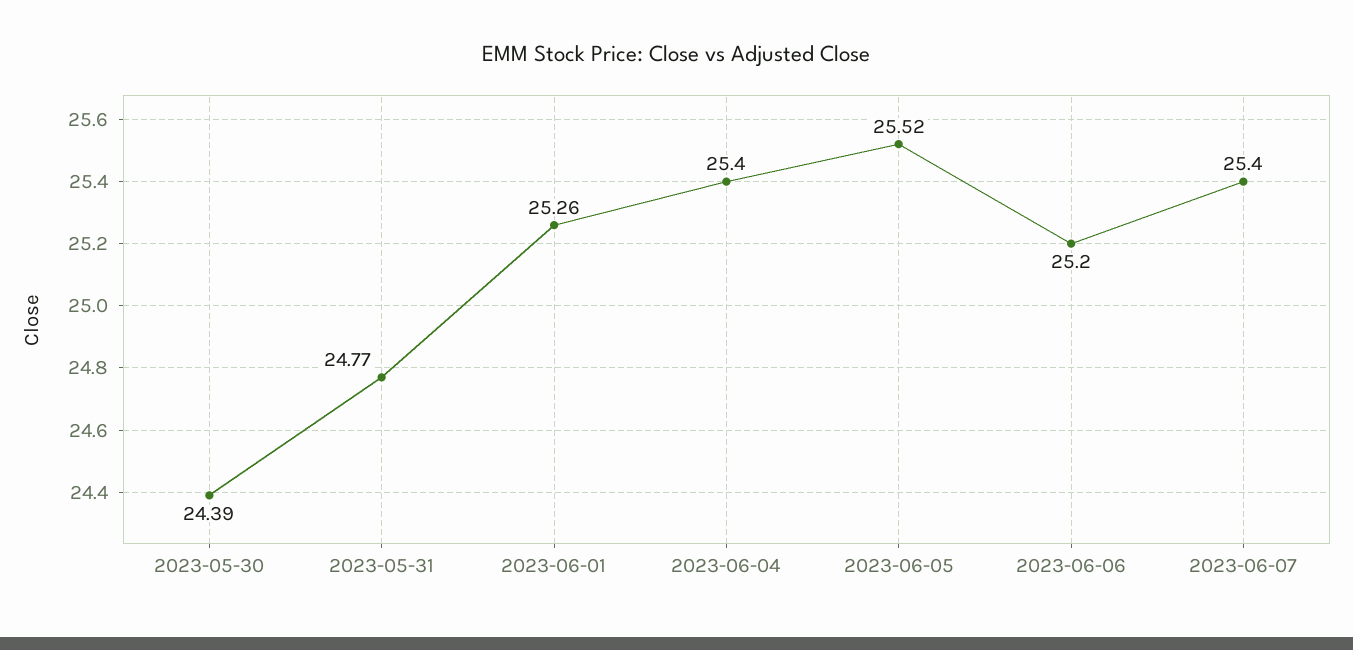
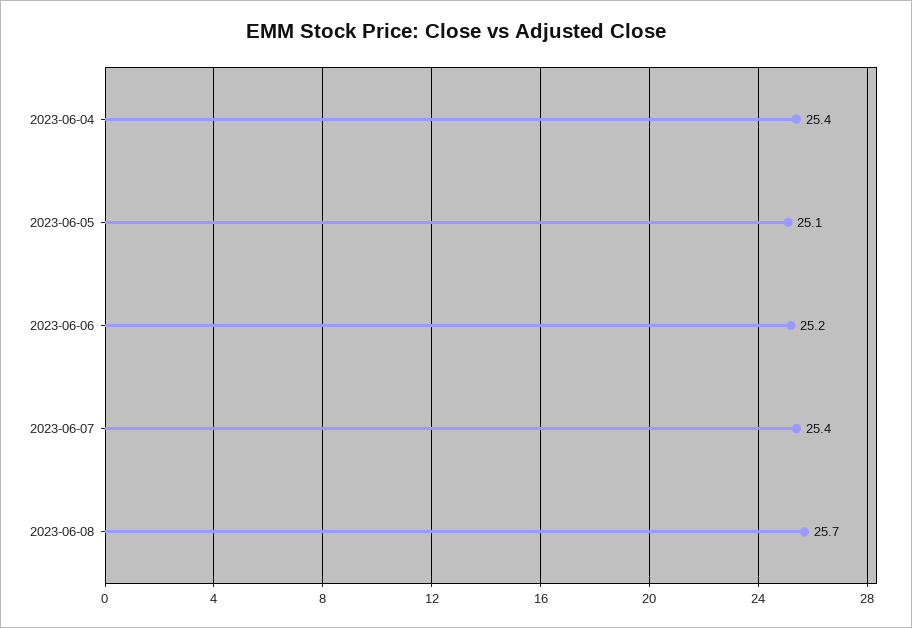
2023-05-30: 24.39 -> none
2023-05-31: 24.77 -> none
2023-06-01: 25.26 -> none
2023-06-05: 25.52 -> 25.1
2023-06-08: none -> 25.7

